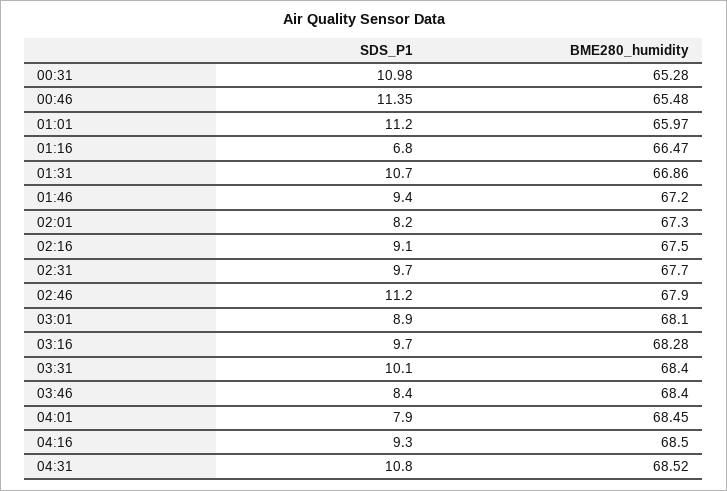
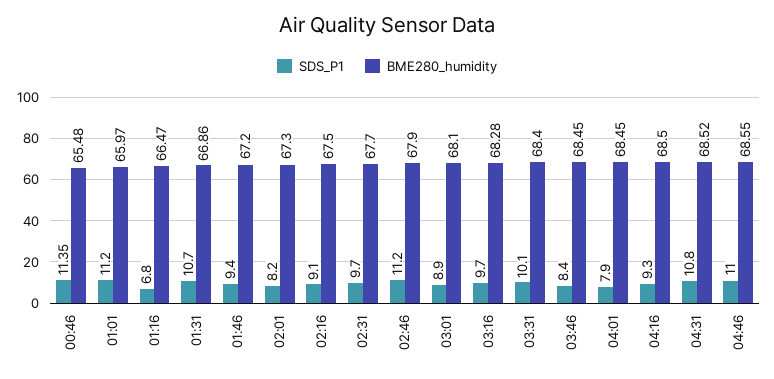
SDS_P1, 00:31: 10.98 -> none
BME280_humidity, 00:31: 65.28 -> none
BME280_humidity, 03:46: 68.4 -> 68.45
SDS_P1, 04:46: none -> 11
BME280_humidity, 04:46: none -> 68.55

